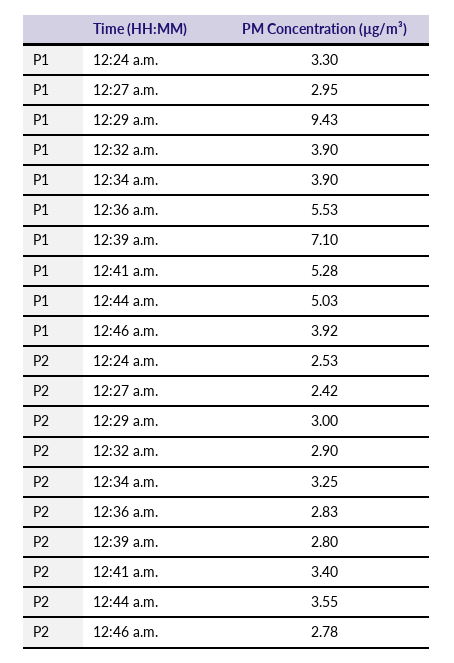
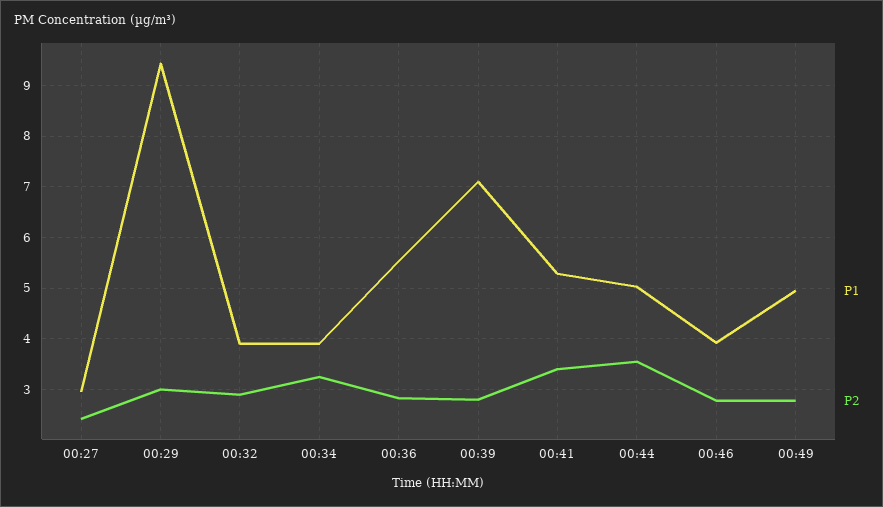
P1, 12:24 a.m.: 3.3 -> none
P2, 12:24 a.m.: 2.53 -> none
P1, 00:49: none -> 5
P2, 00:49: none -> 2.8

